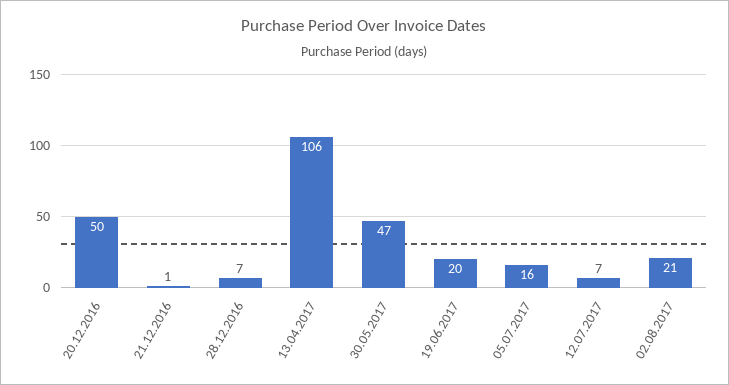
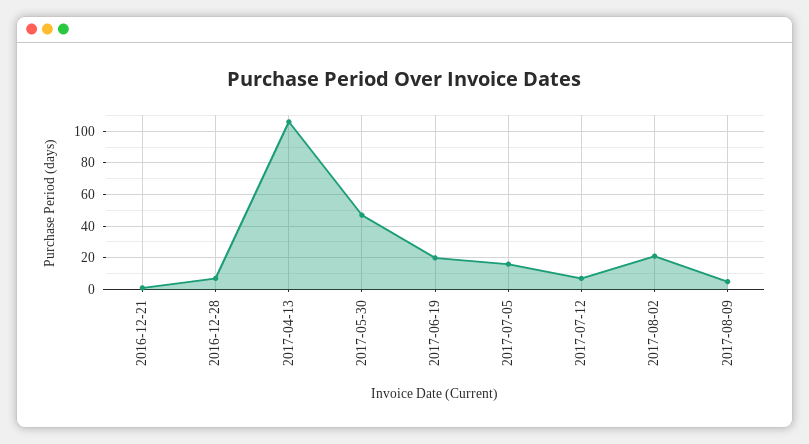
20.12.2016: 50 -> none
2017-08-09: none -> 5

